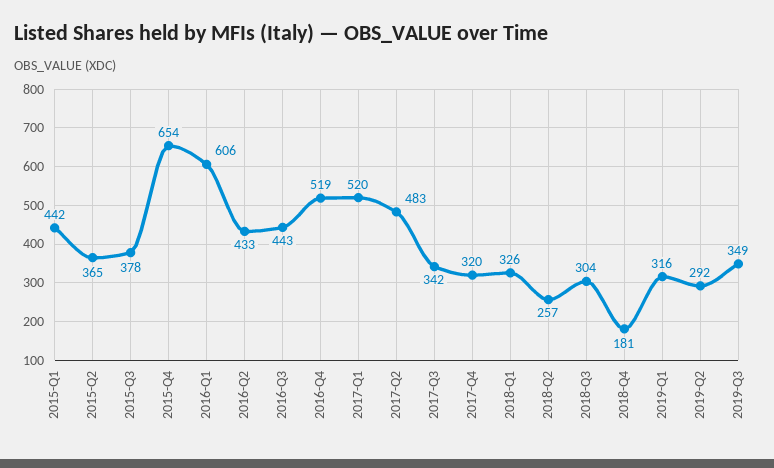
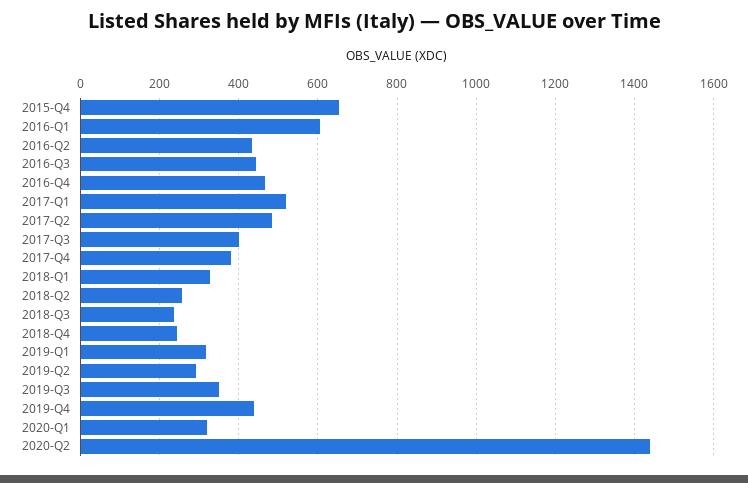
2015-Q1: 442 -> none
2015-Q2: 365 -> none
2015-Q3: 378 -> none
2016-Q4: 519 -> 460
2017-Q3: 342 -> 400
2017-Q4: 320 -> 380
2018-Q3: 304 -> 240
2018-Q4: 181 -> 240
2019-Q4: none -> 440
2020-Q1: none -> 320
2020-Q2: none -> 1440

